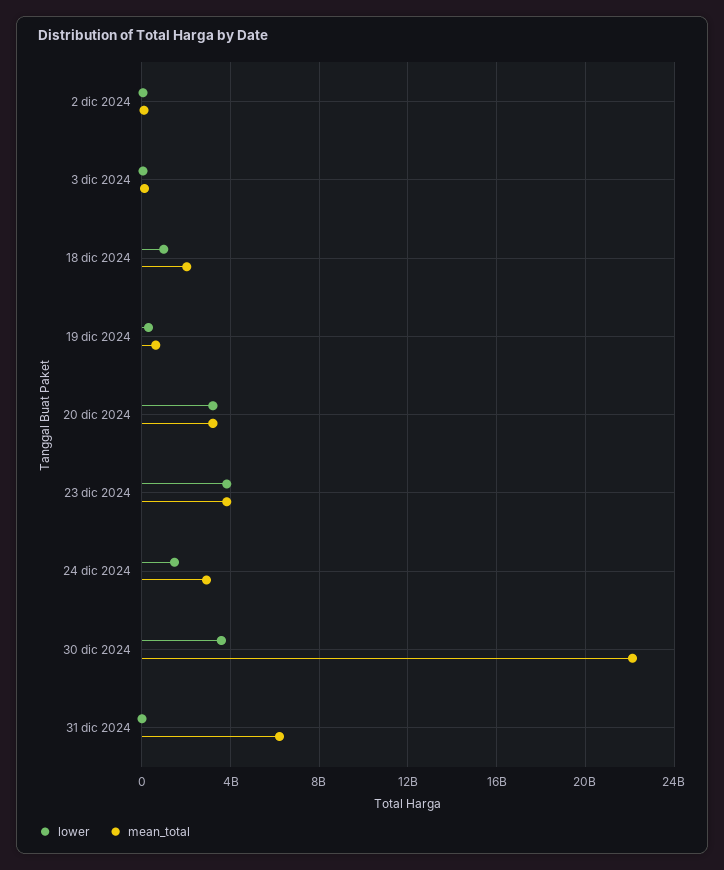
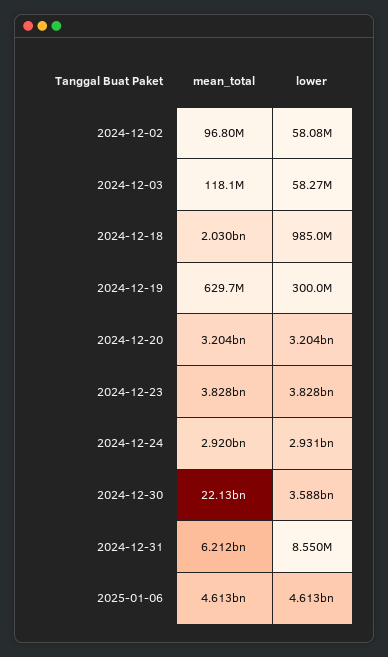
lower, 24 dic 2024: 1500000000 -> 2931000000
mean_total, 2025-01-06: none -> 4613000000
lower, 2025-01-06: none -> 4613000000

